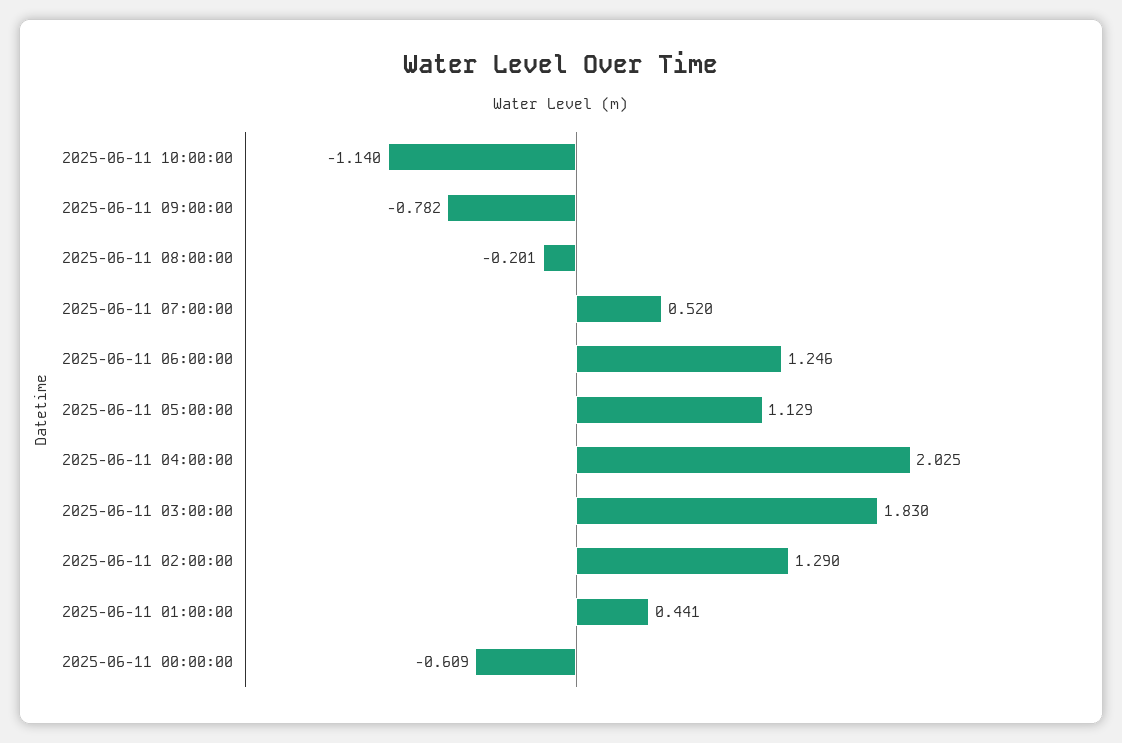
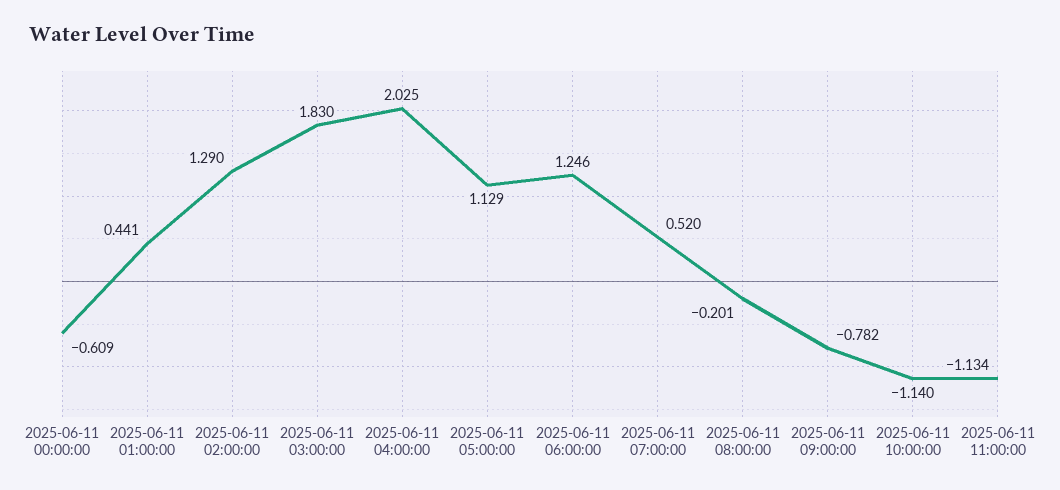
2025-06-11 11:00:00: none -> -1.134

